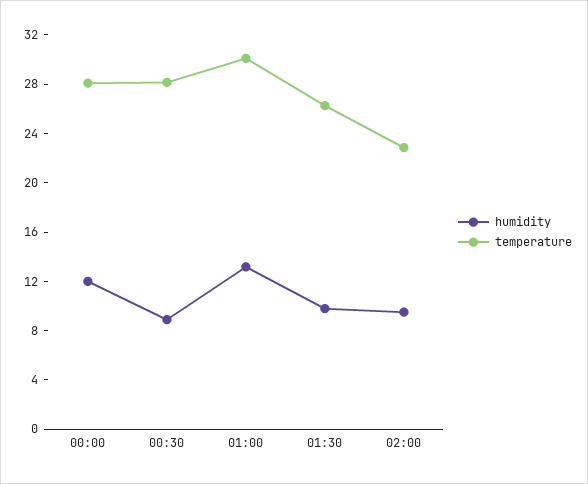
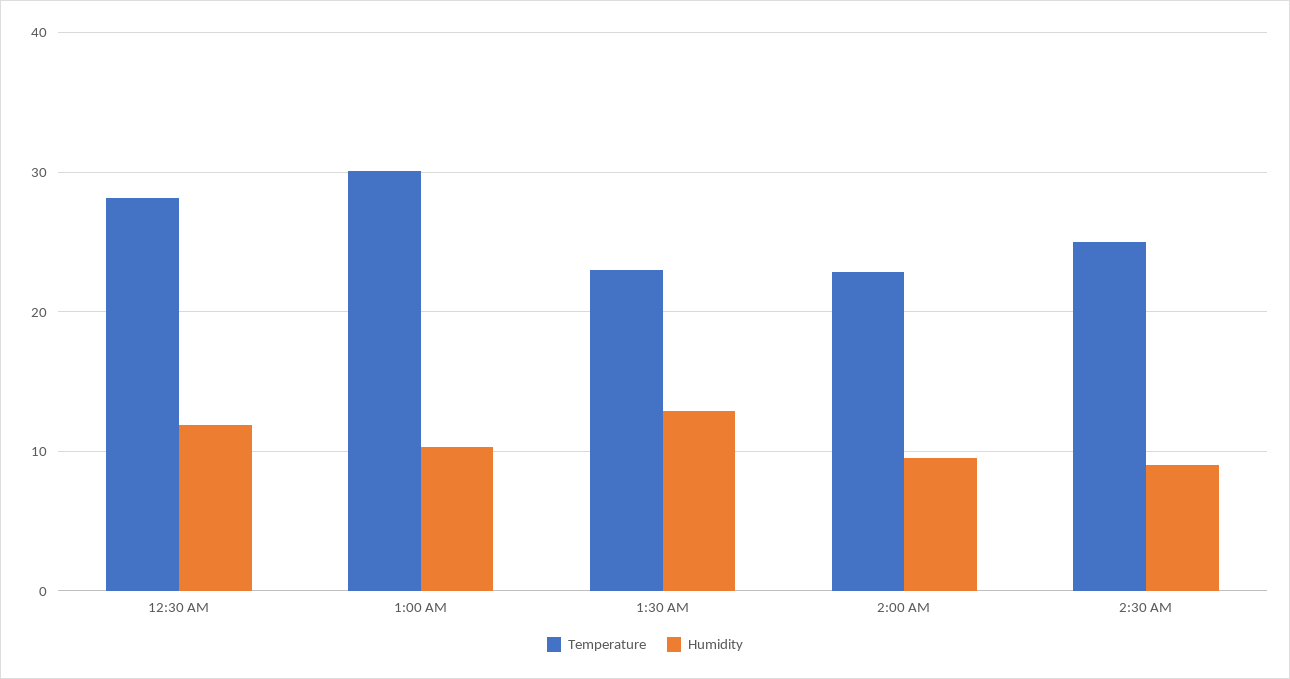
humidity, 00:00: 12 -> none
temperature, 00:00: 28 -> none
humidity, 00:30: 9 -> 12
humidity, 01:00: 13 -> 10
humidity, 01:30: 10 -> 13
temperature, 01:30: 26 -> 23
temperature, 2:30 AM: none -> 25
humidity, 2:30 AM: none -> 9

